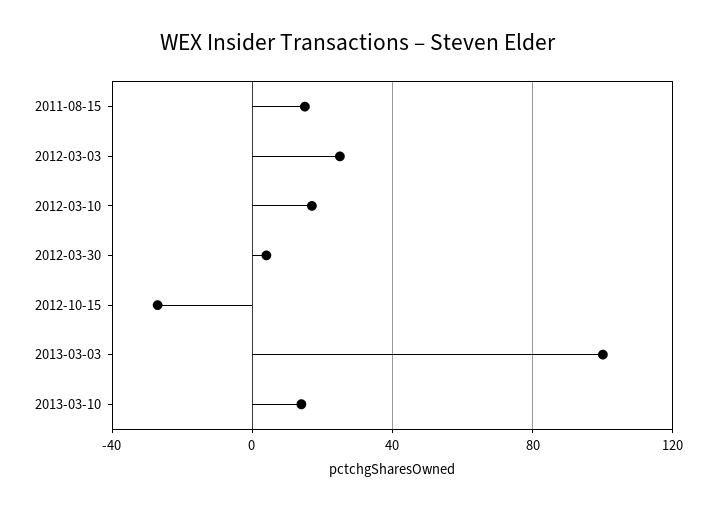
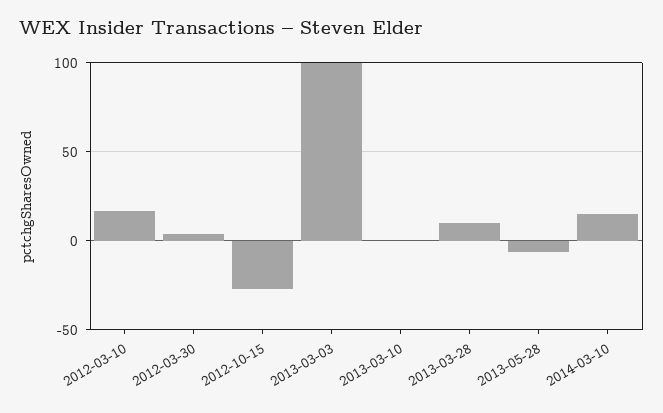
2011-08-15: 15 -> none
2012-03-03: 25 -> none
2013-03-10: 15 -> 0
2013-03-28: none -> 10
2013-05-28: none -> -5
2014-03-10: none -> 15

